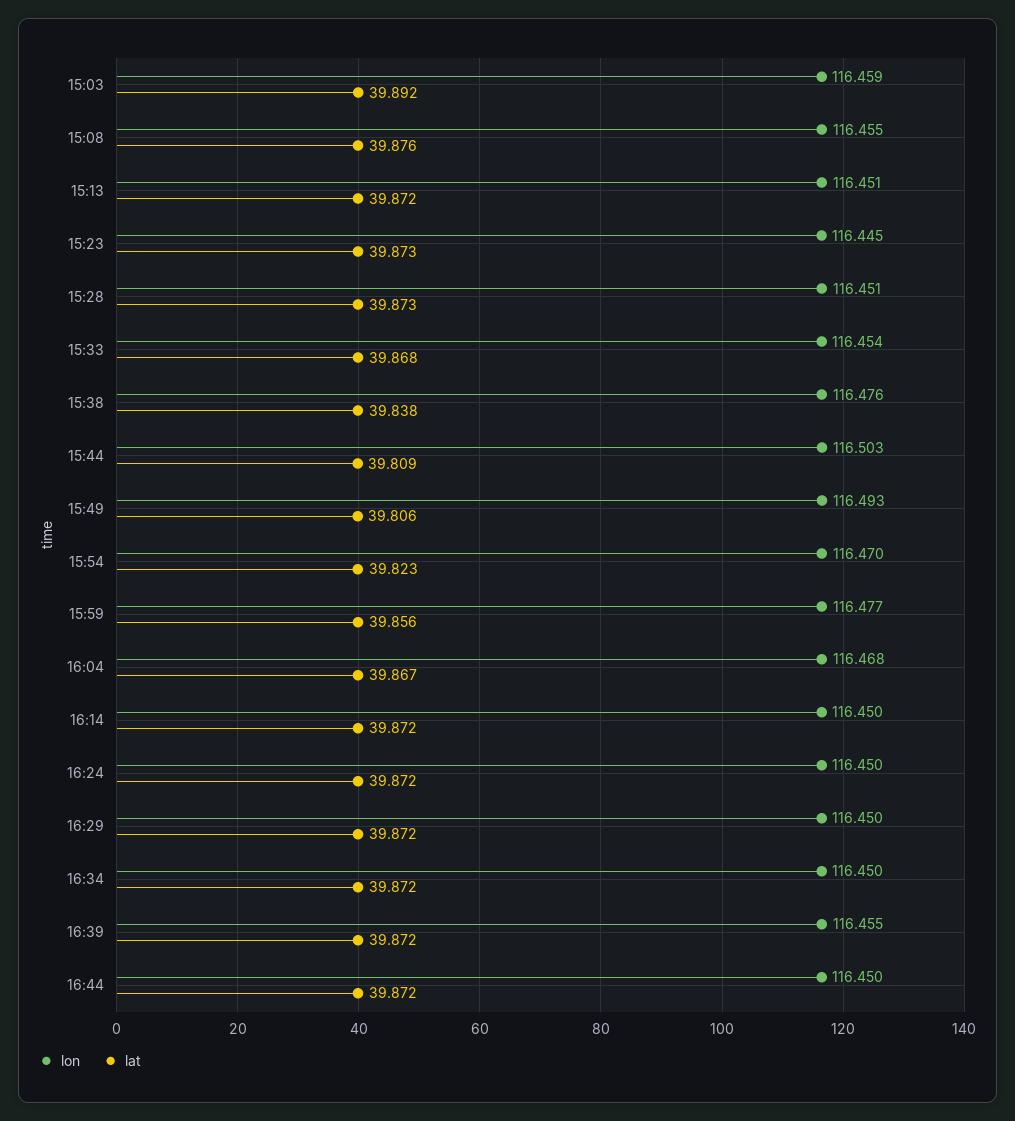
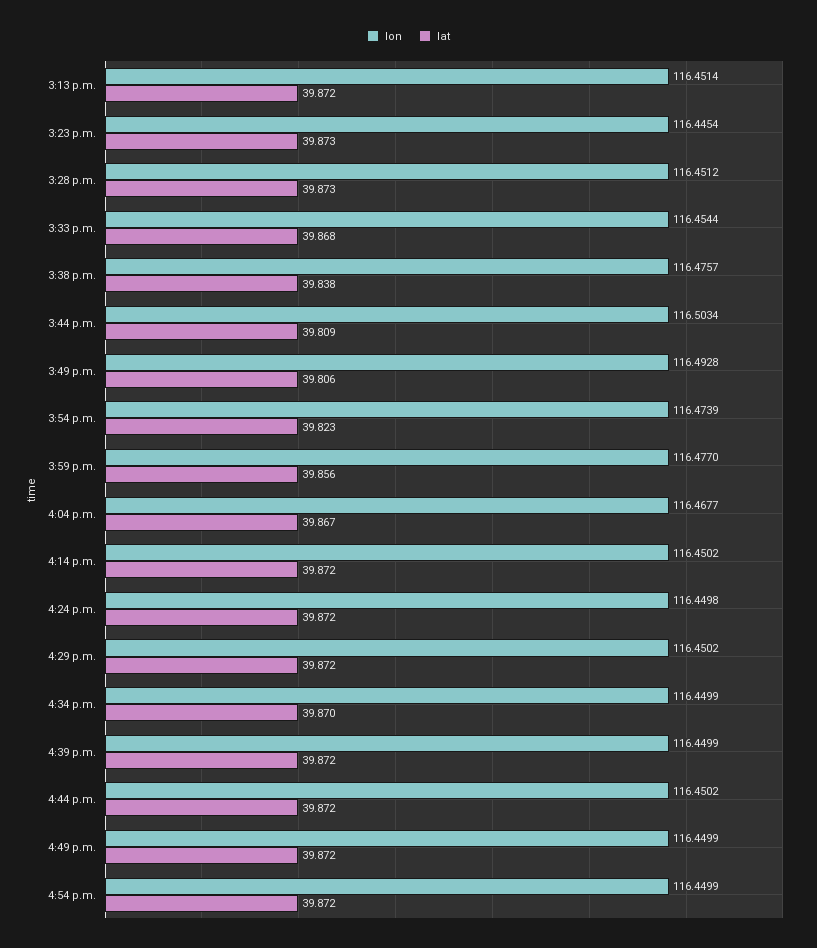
lon, 15:03: 116.459 -> none
lat, 15:03: 39.892 -> none
lon, 15:08: 116.455 -> none
lat, 15:08: 39.876 -> none
lon, 15:54: 116.47 -> 116.4739
lat, 16:34: 39.872 -> 39.87
lon, 16:39: 116.455 -> 116.4499
lon, 4:49 p.m.: none -> 116.4499
lat, 4:49 p.m.: none -> 39.872
lon, 4:54 p.m.: none -> 116.4499
lat, 4:54 p.m.: none -> 39.872

